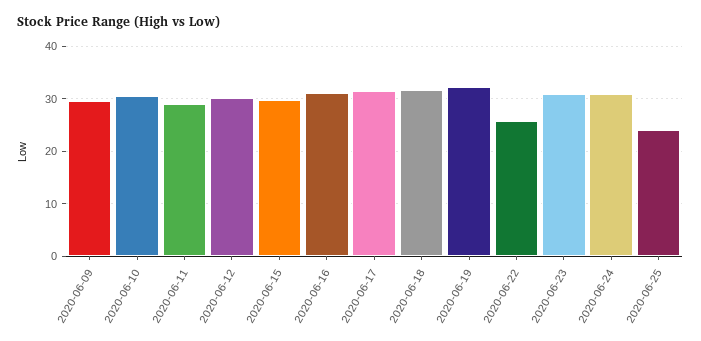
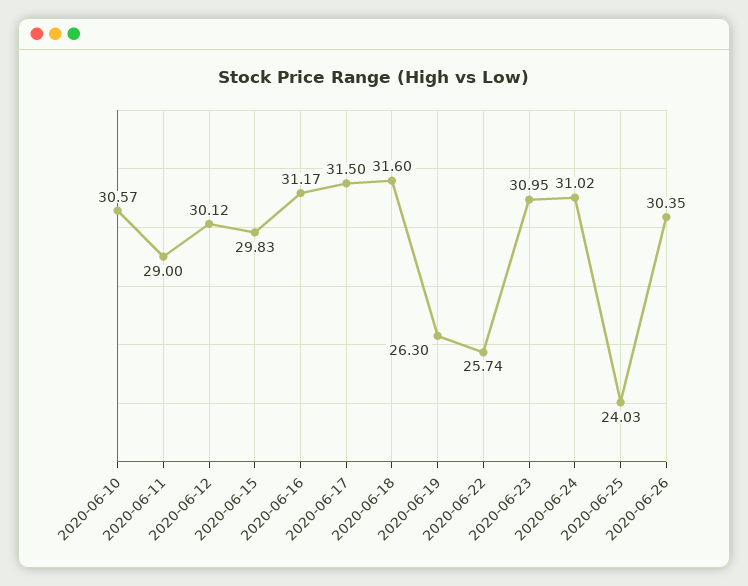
2020-06-09: 30 -> none
2020-06-19: 32 -> 26.3
2020-06-26: none -> 30.35

